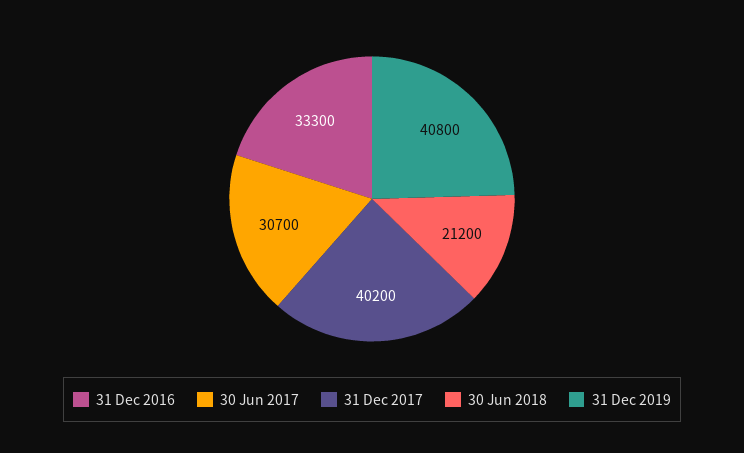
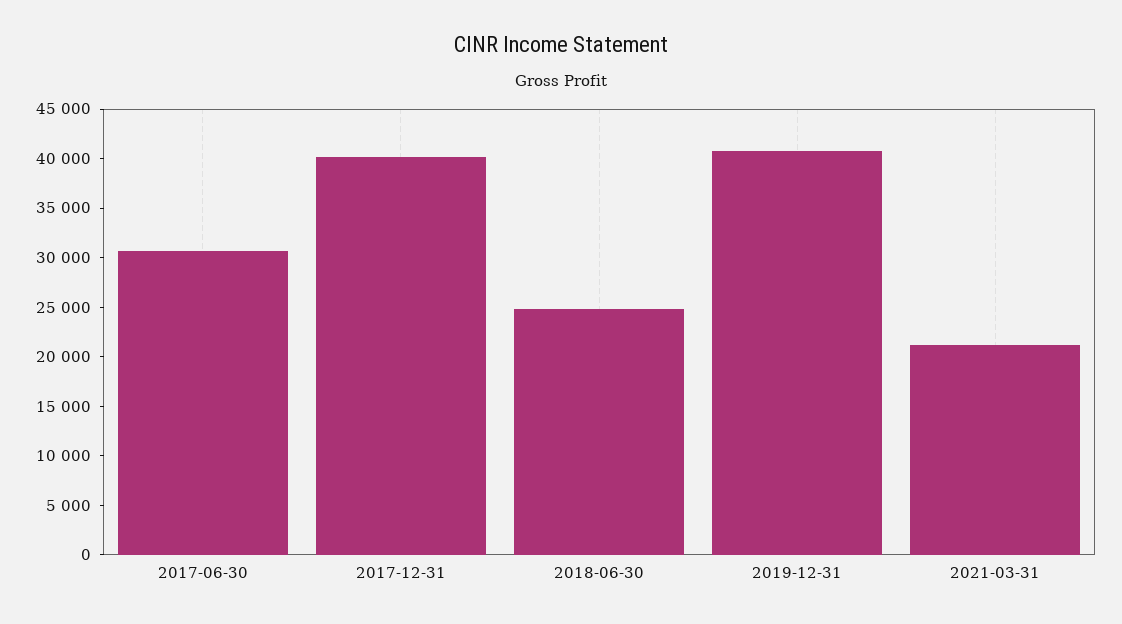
31 Dec 2016: 33300 -> none
30 Jun 2018: 21200 -> 25000
2021-03-31: none -> 21000

